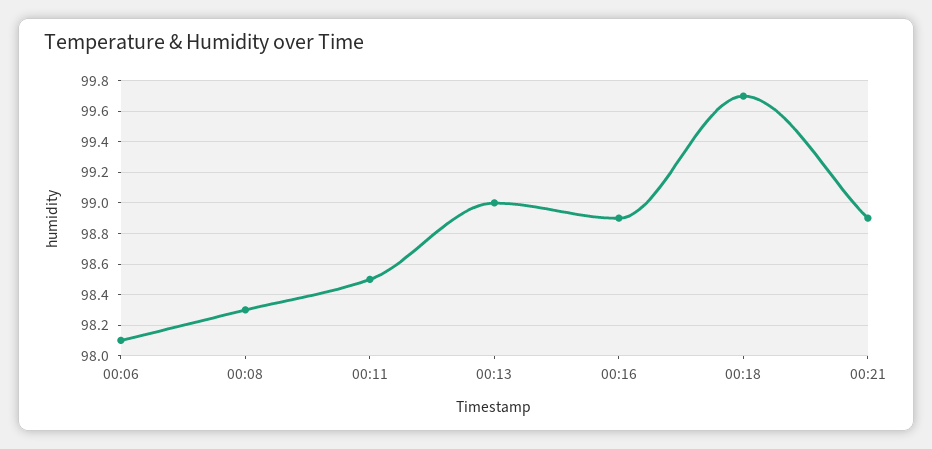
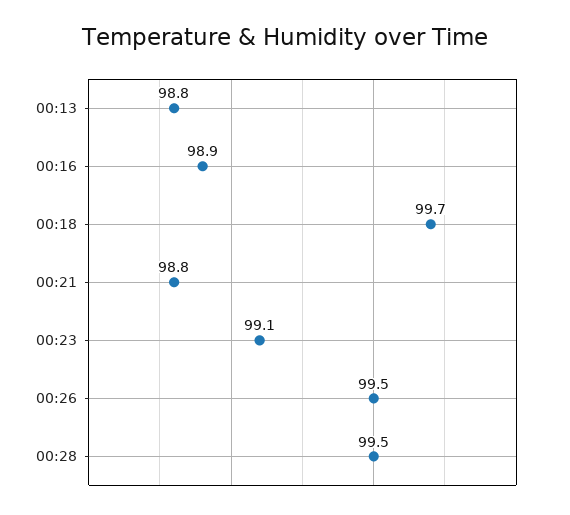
00:06: 98.1 -> none
00:08: 98.3 -> none
00:11: 98.5 -> none
00:13: 99 -> 98.8
00:21: 98.9 -> 98.8
00:23: none -> 99.1
00:26: none -> 99.5
00:28: none -> 99.5

